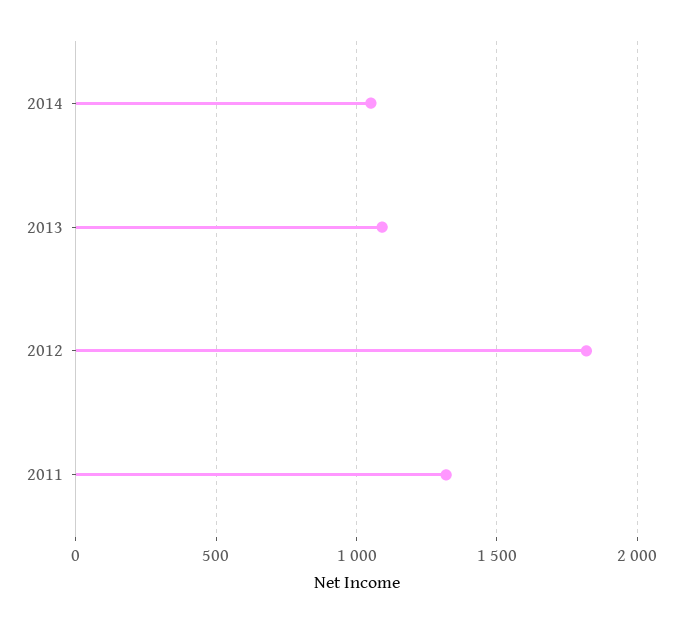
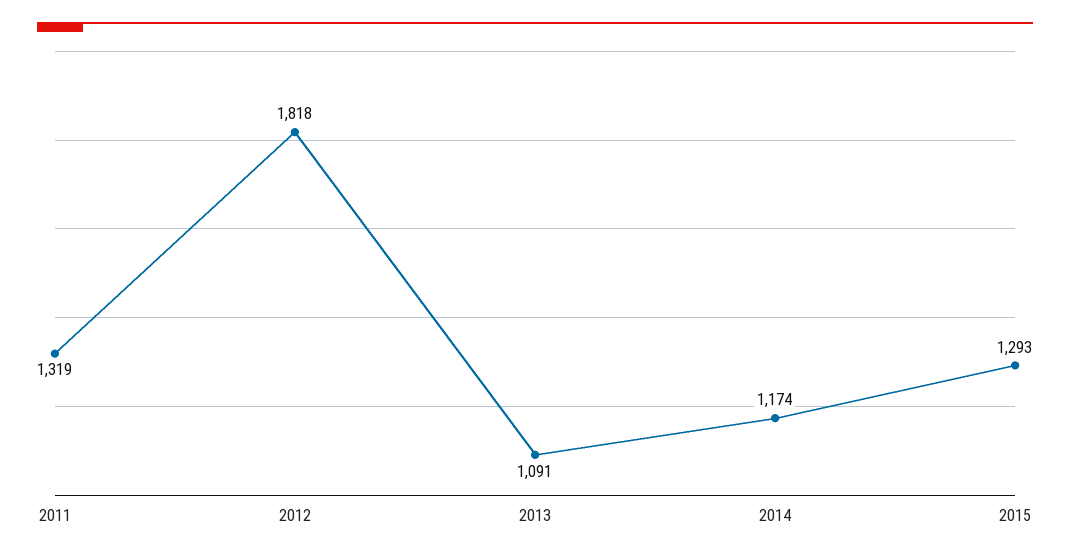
2014: 1050 -> 1174
2015: none -> 1293

